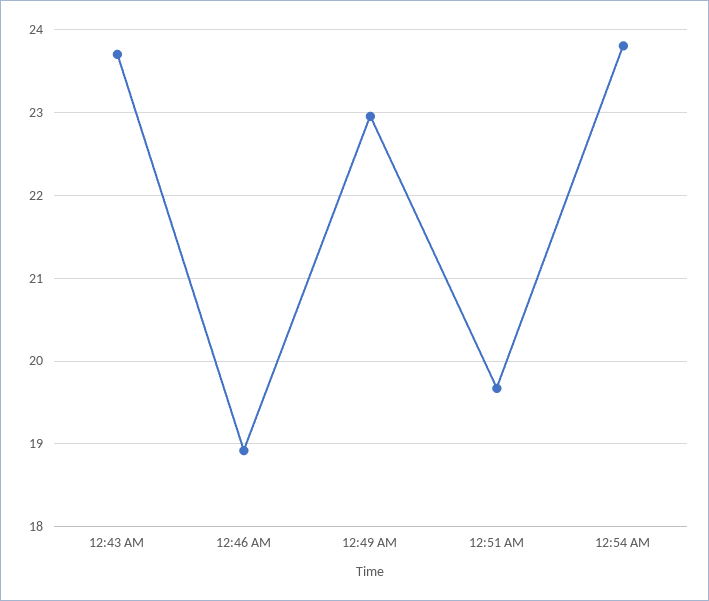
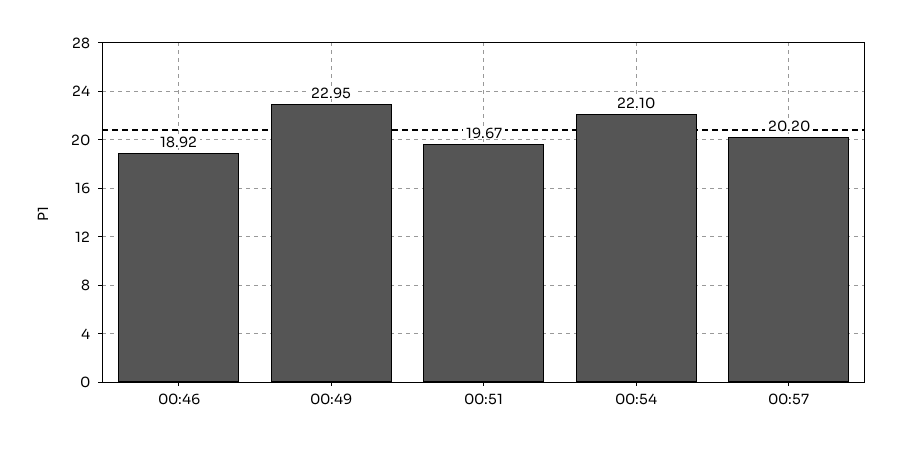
12:43 AM: 23.7 -> none
12:54 AM: 23.8 -> 22.1
00:57: none -> 20.2

